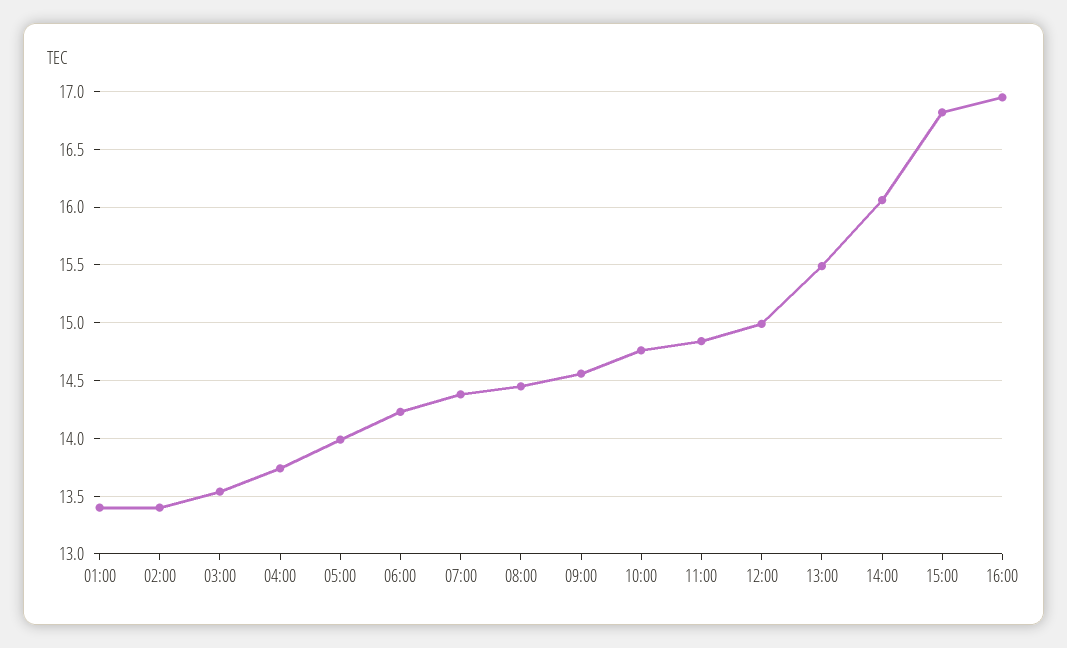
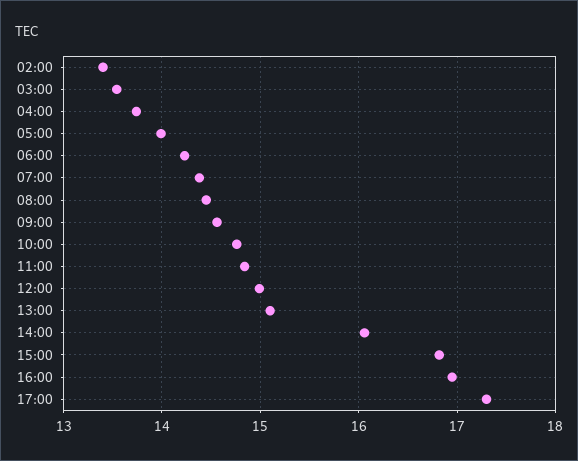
01:00: 13.4 -> none
13:00: 15.5 -> 15.1
17:00: none -> 17.3

